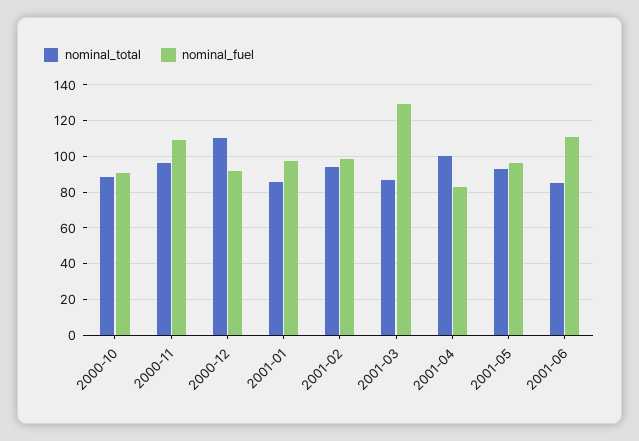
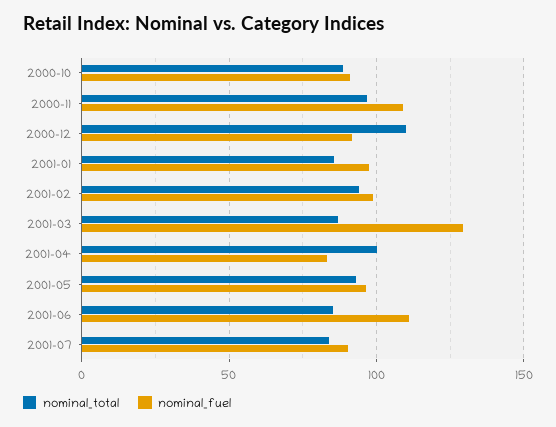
nominal_total, 2001-07: none -> 85
nominal_fuel, 2001-07: none -> 90

